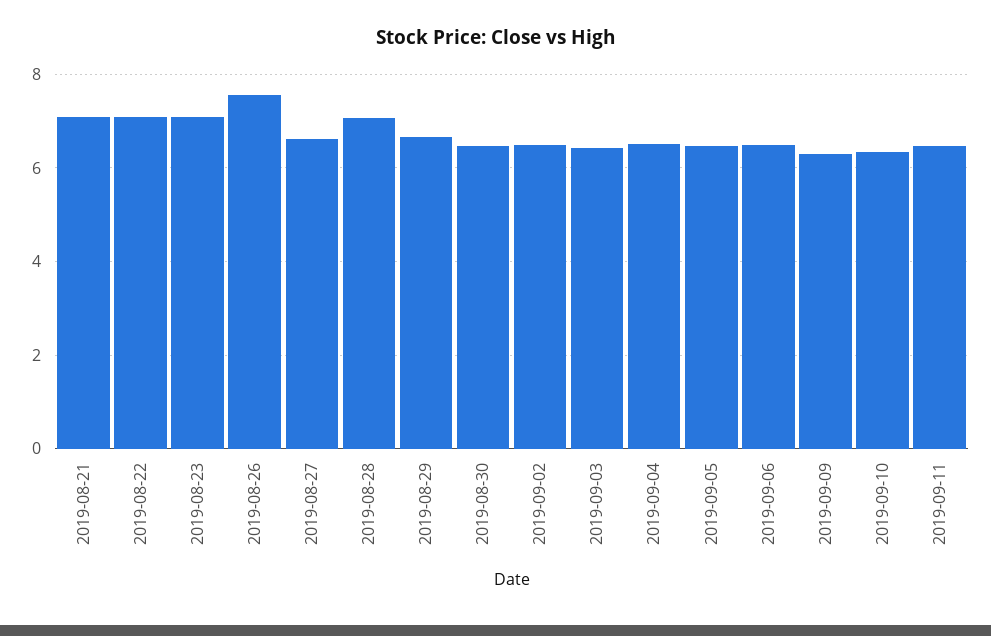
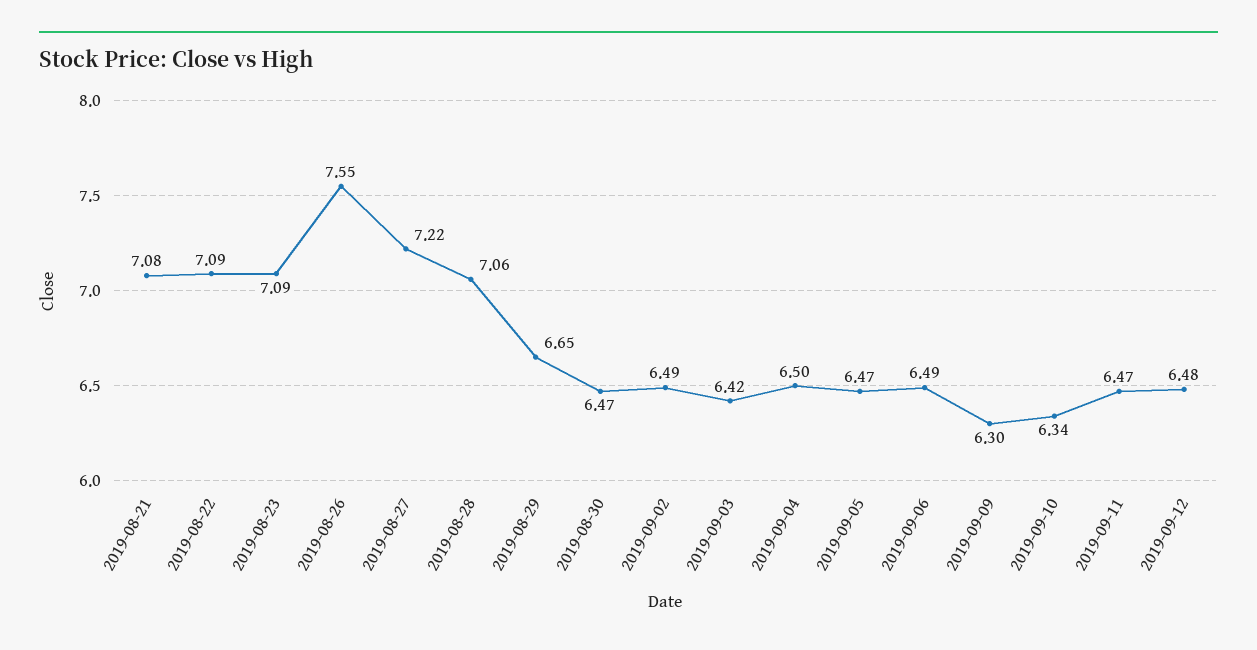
2019-08-27: 6.6 -> 7.22
2019-09-12: none -> 6.48

